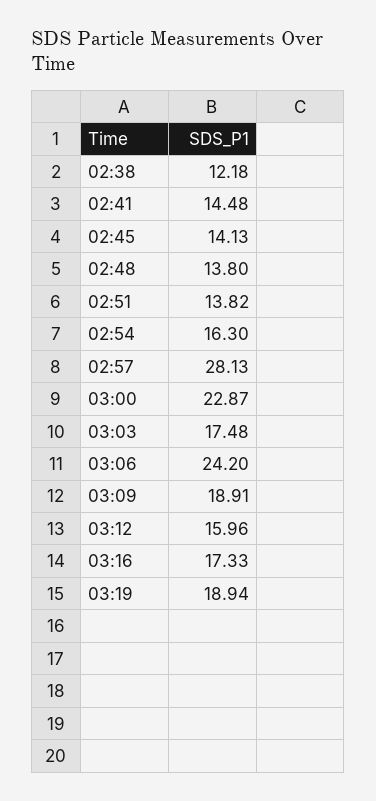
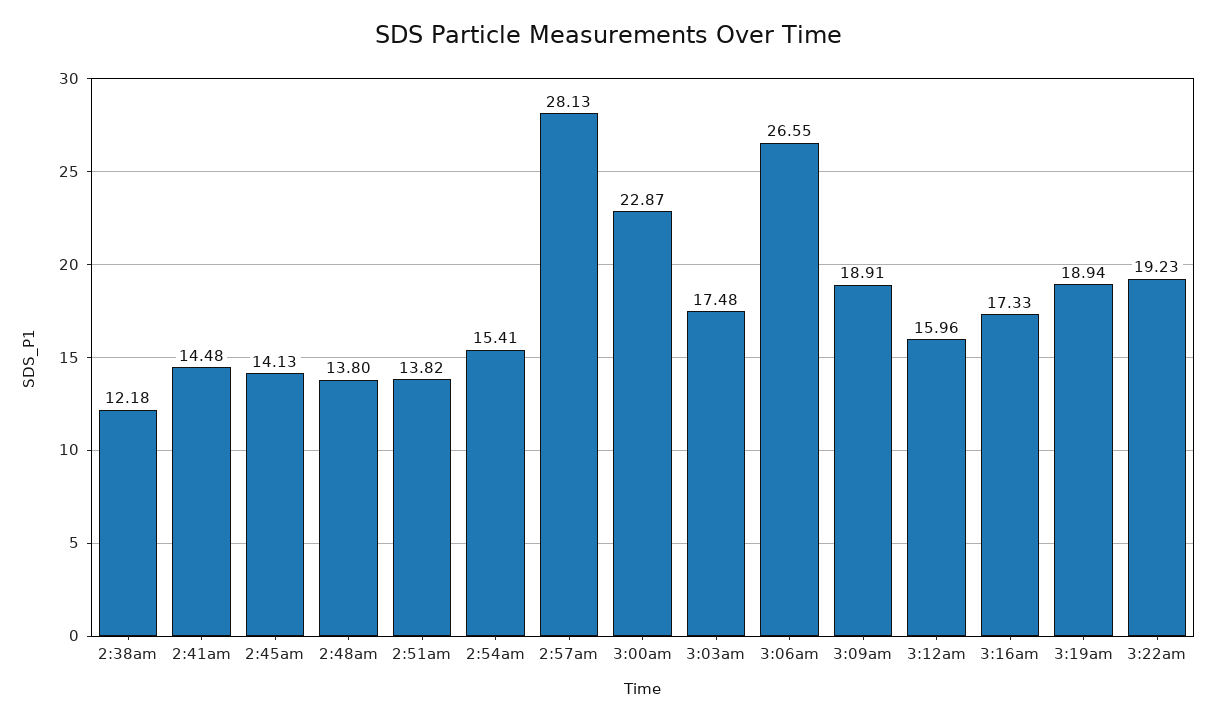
02:54: 16.3 -> 15.41
03:06: 24.2 -> 26.55
3:22am: none -> 19.23

